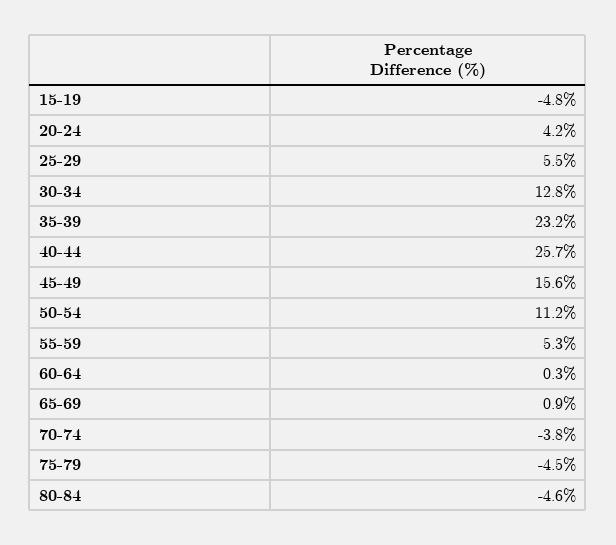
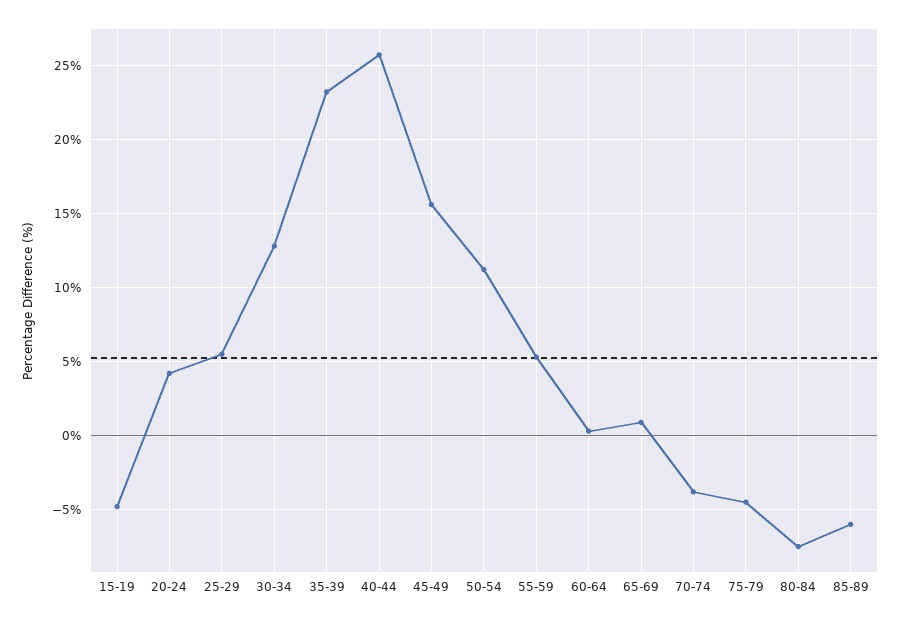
80-84: -4.6 -> -7.5
85-89: none -> -6

